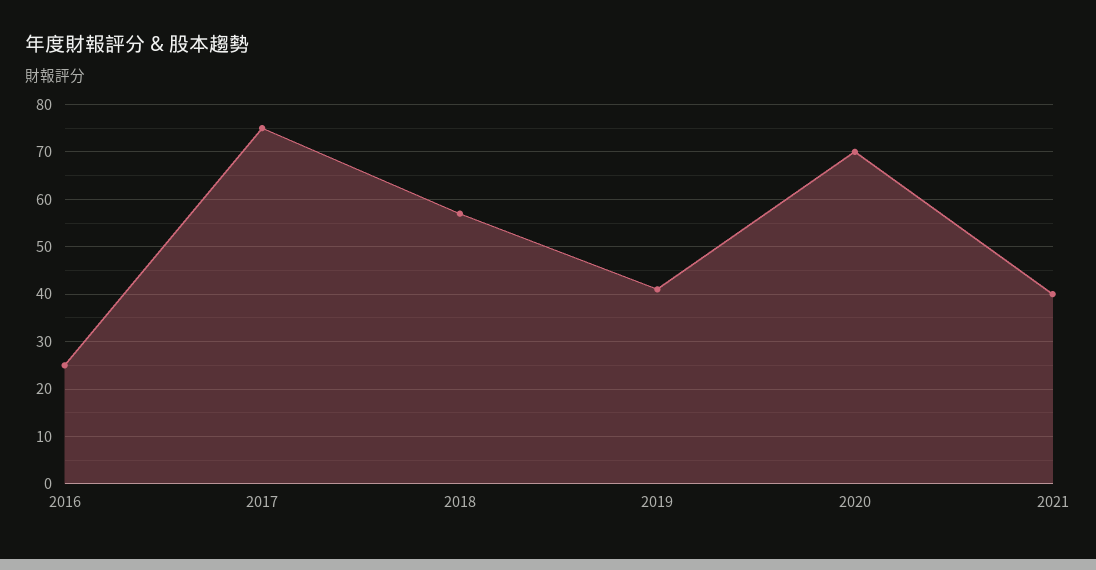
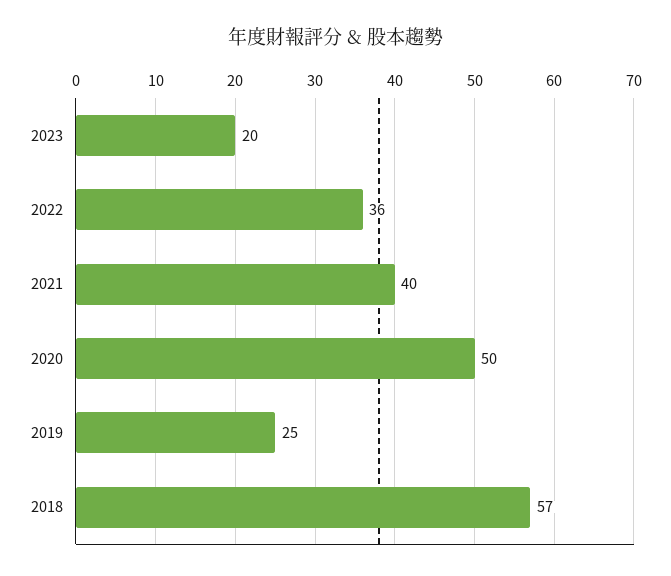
2016: 25 -> none
2017: 75 -> none
2019: 40 -> 25
2020: 70 -> 50
2023: none -> 20
2022: none -> 36

